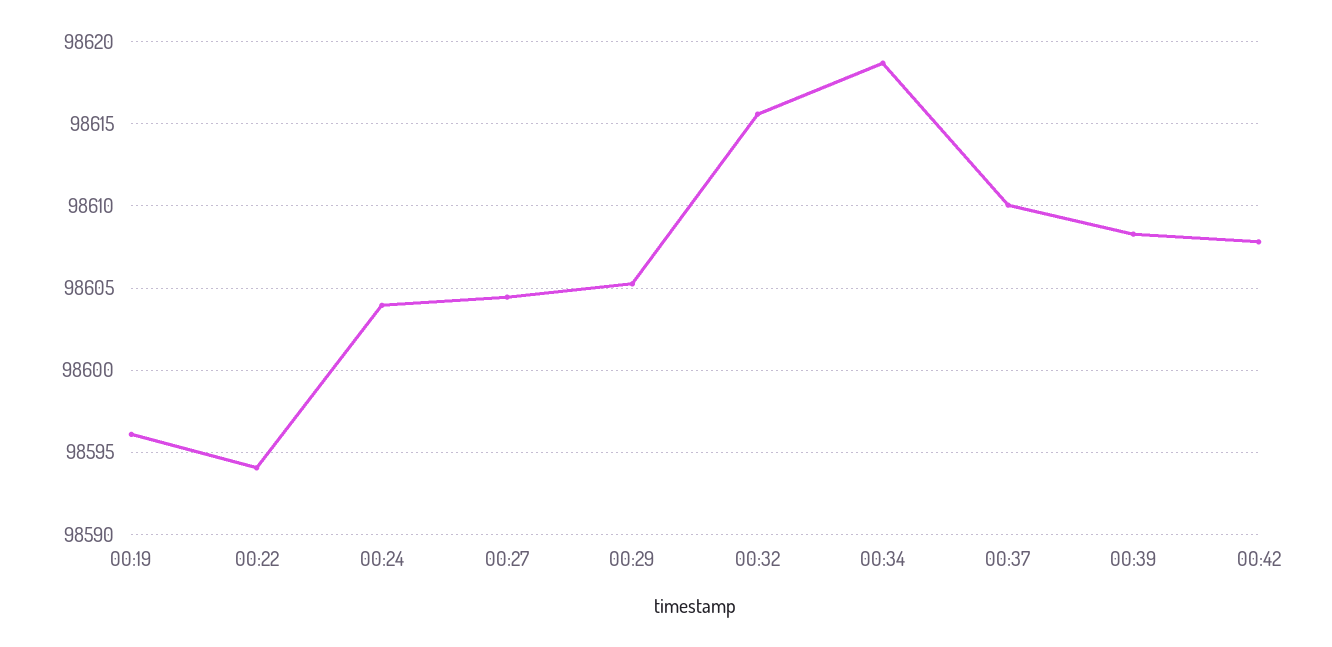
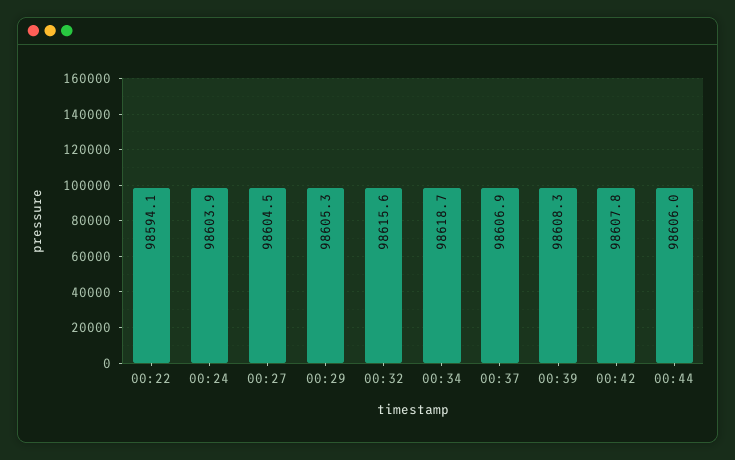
00:19: 98596 -> none
00:37: 98610 -> 98606.9
00:44: none -> 98606

